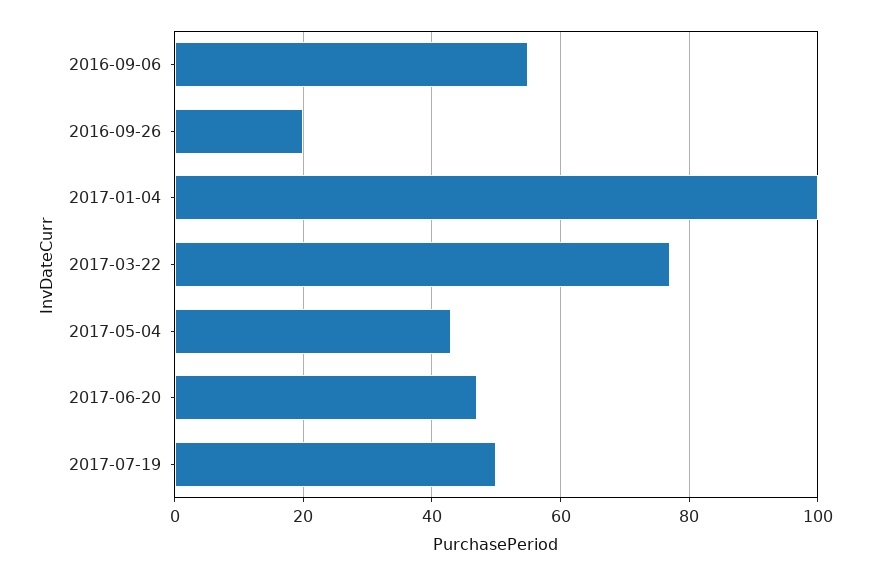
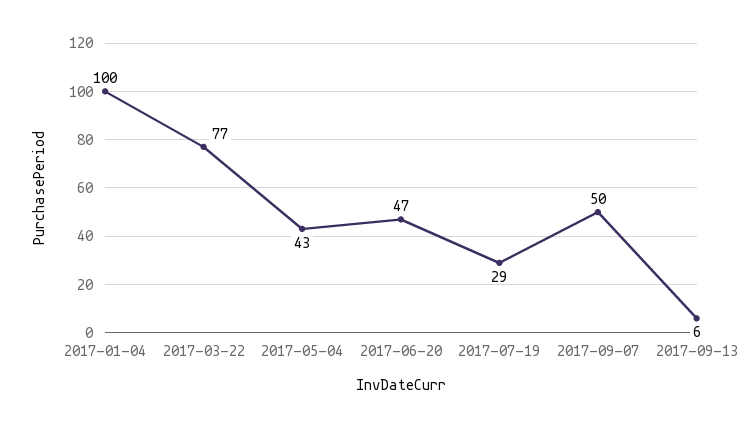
2016-09-06: 55 -> none
2016-09-26: 20 -> none
2017-07-19: 50 -> 29
2017-09-07: none -> 50
2017-09-13: none -> 6

